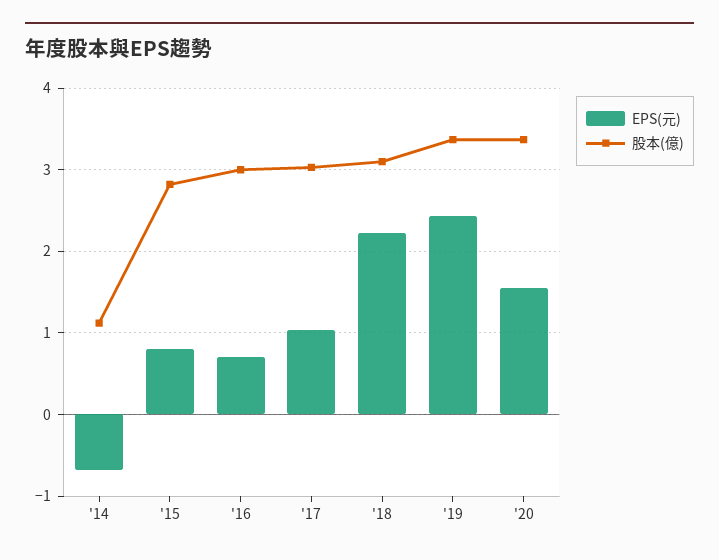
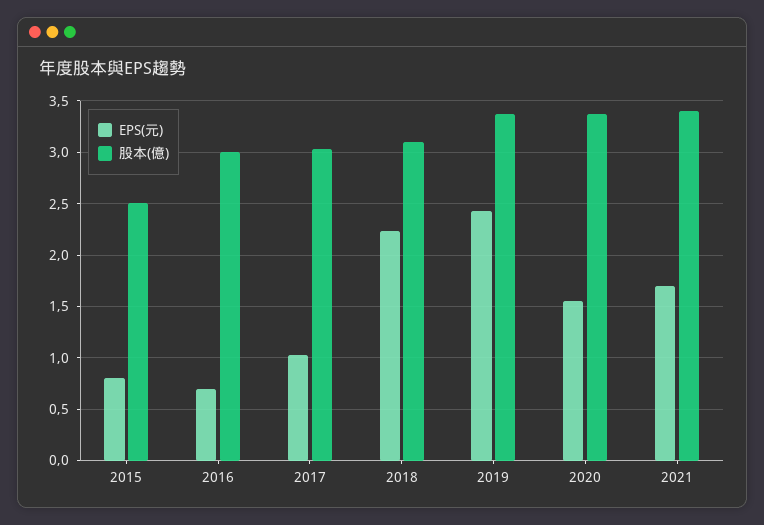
EPS(元), '14: -0.7 -> none
股本(億), '14: 1.1 -> none
股本(億), '15: 2.8 -> 2.5
EPS(元), 2021: none -> 1.7
股本(億), 2021: none -> 3.4

